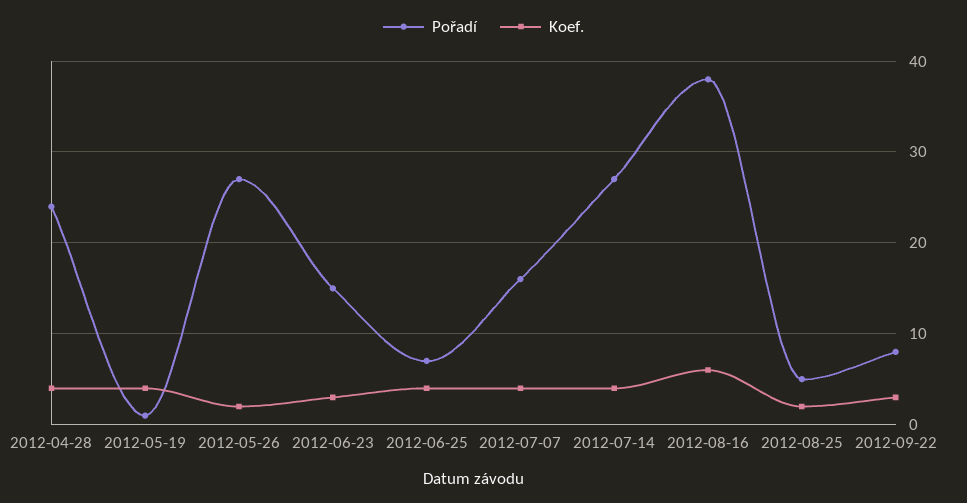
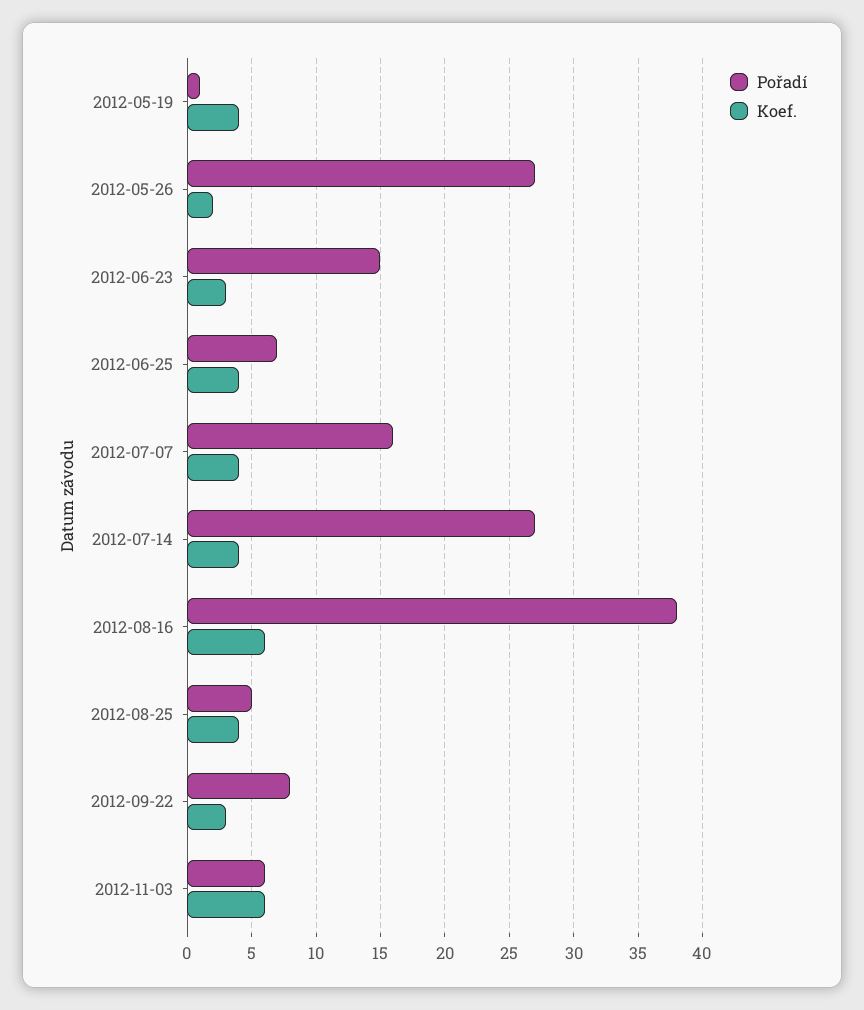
Pořadí, 2012-04-28: 24 -> none
Koef., 2012-04-28: 4 -> none
Koef., 2012-08-25: 2 -> 4
Pořadí, 2012-11-03: none -> 6
Koef., 2012-11-03: none -> 6

